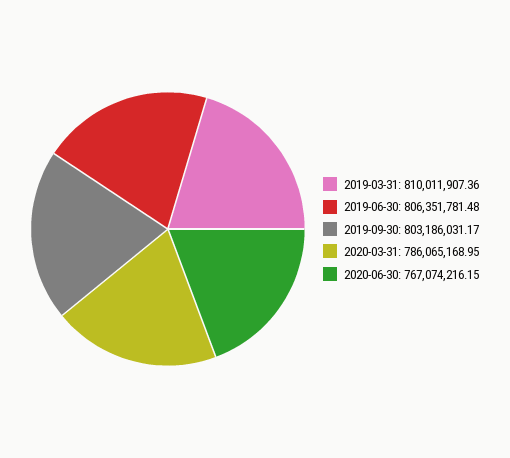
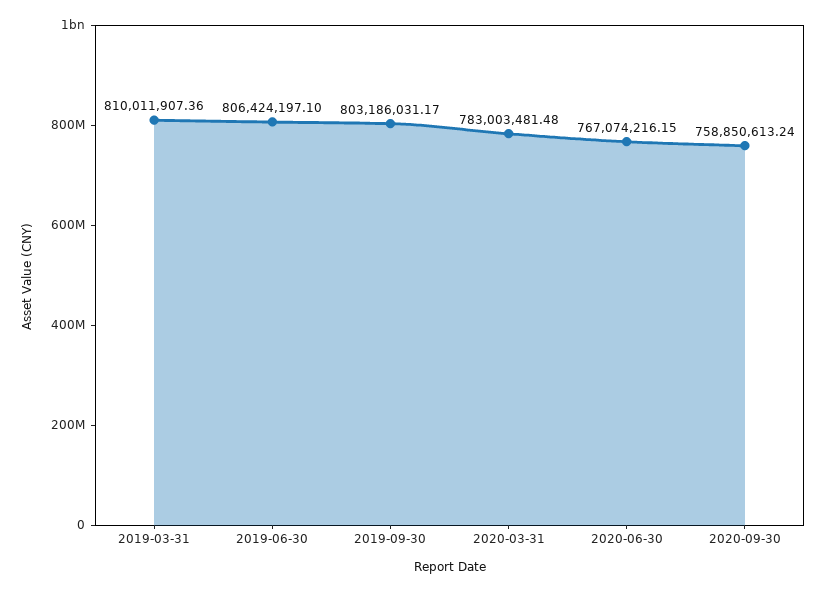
2019-06-30: 806351781.48 -> 806424197.1
2020-03-31: 786065168.95 -> 783003481.48
2020-09-30: none -> 758850613.24

